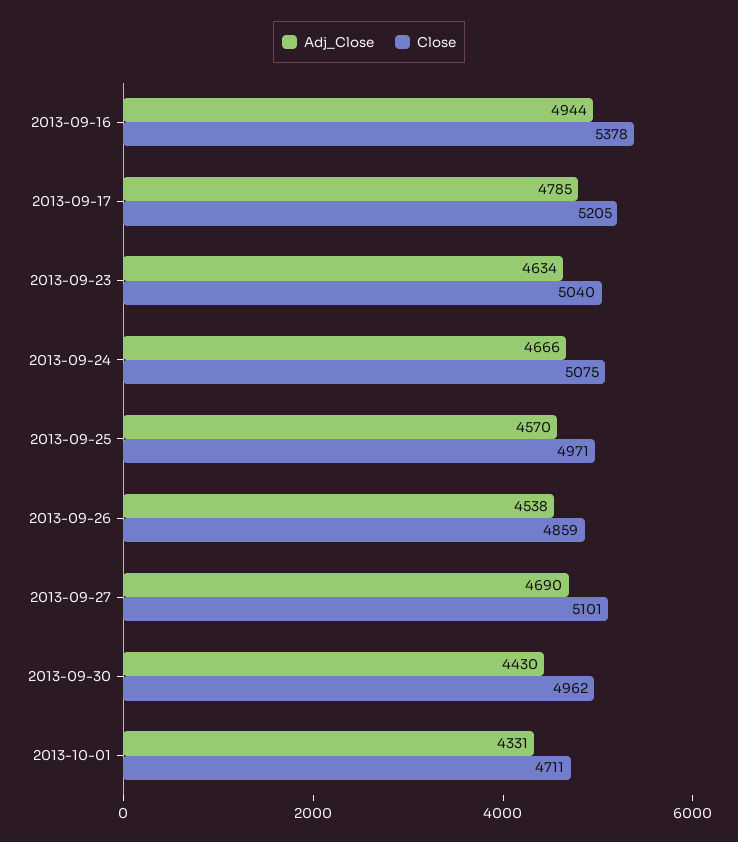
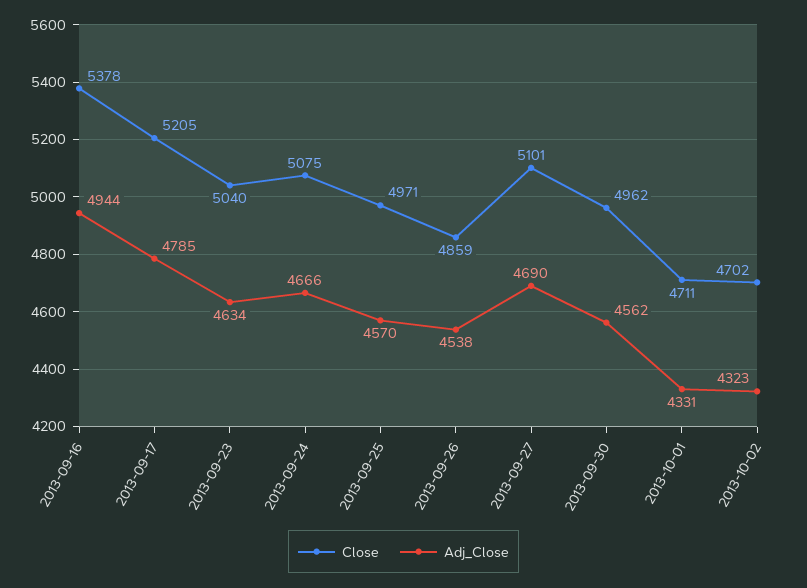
Adj_Close, 2013-09-30: 4430 -> 4562
Close, 2013-10-02: none -> 4702
Adj_Close, 2013-10-02: none -> 4323

